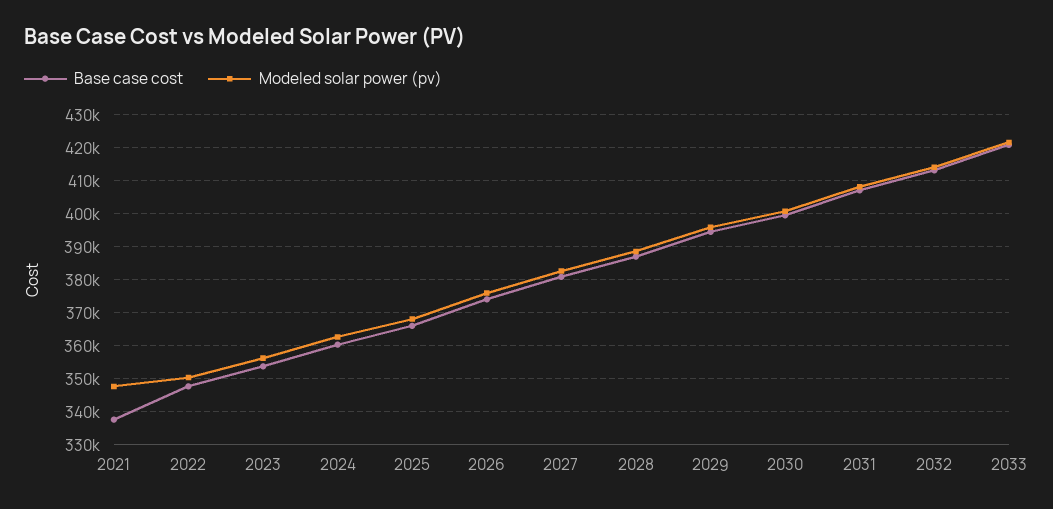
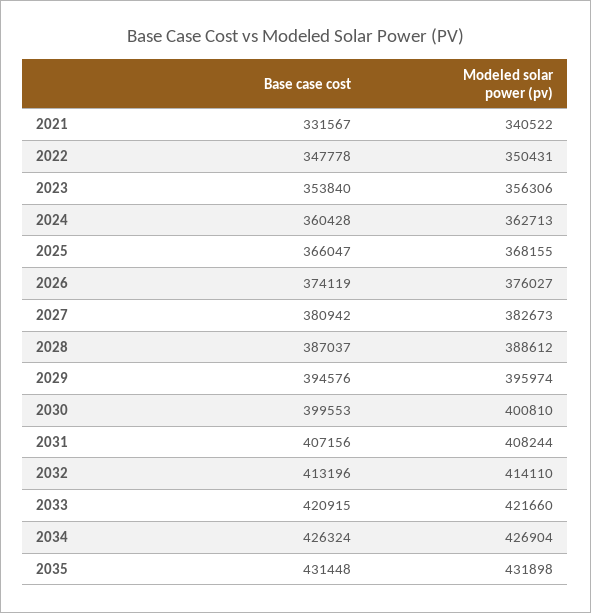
Base case cost, 2021: 338000 -> 331567
Modeled solar power (pv), 2021: 348000 -> 340522
Base case cost, 2034: none -> 426324
Modeled solar power (pv), 2034: none -> 426904
Base case cost, 2035: none -> 431448
Modeled solar power (pv), 2035: none -> 431898

